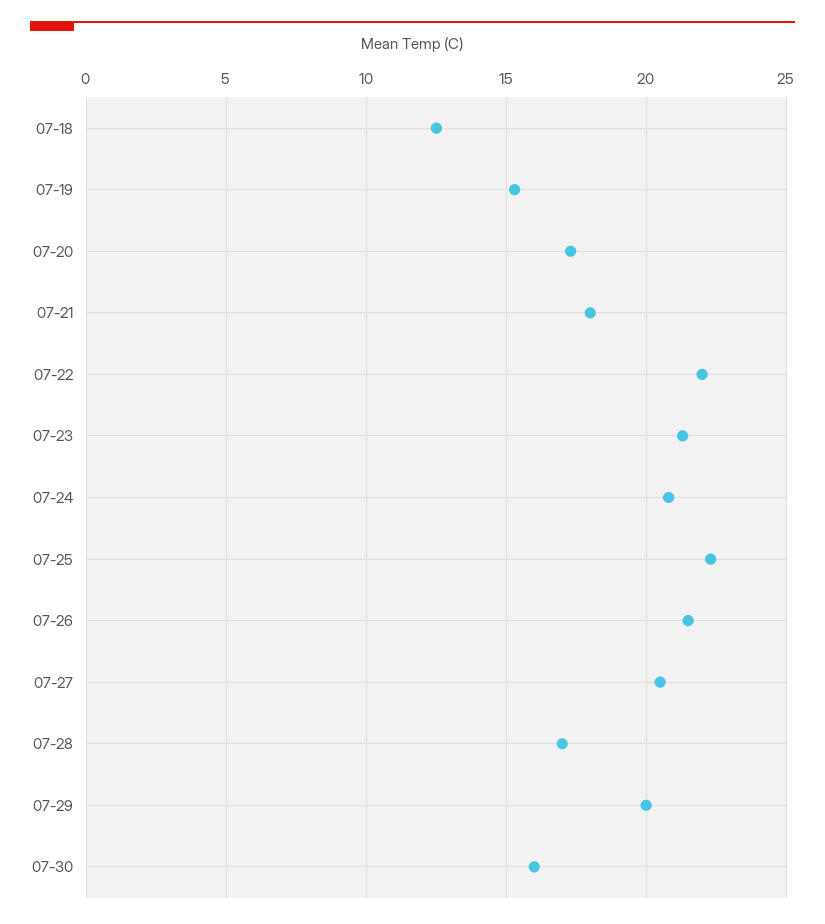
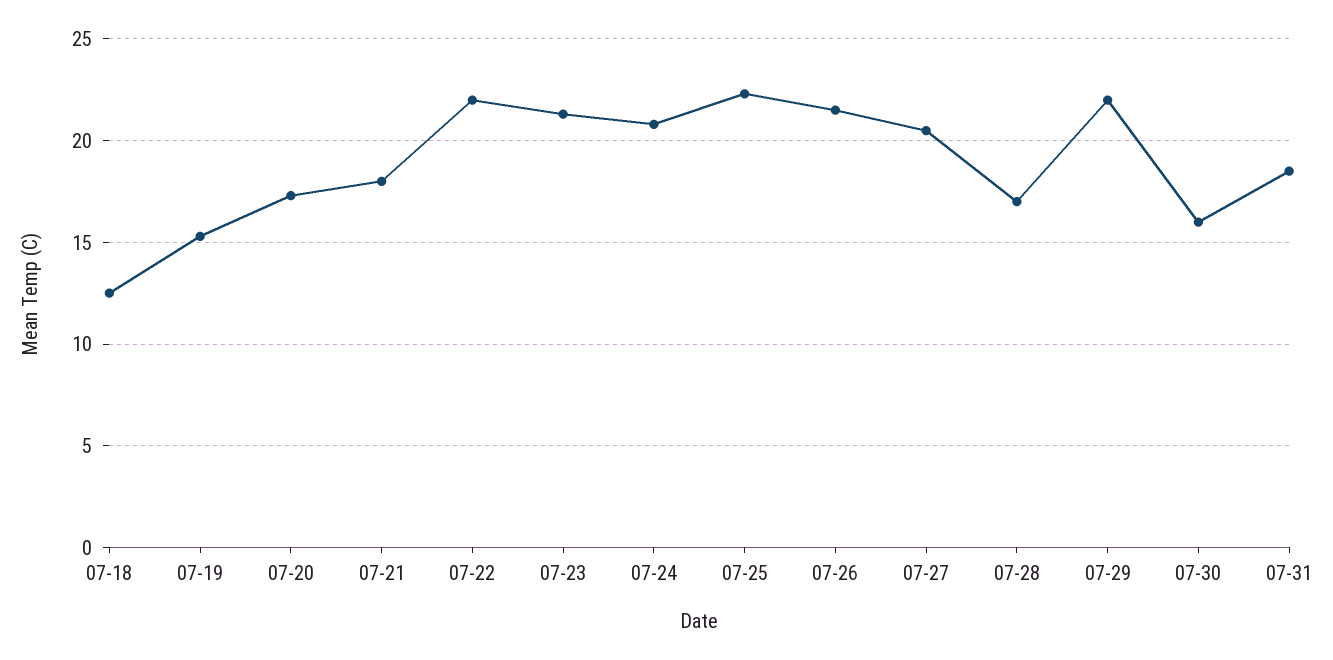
07-29: 20 -> 22
07-31: none -> 18.5

